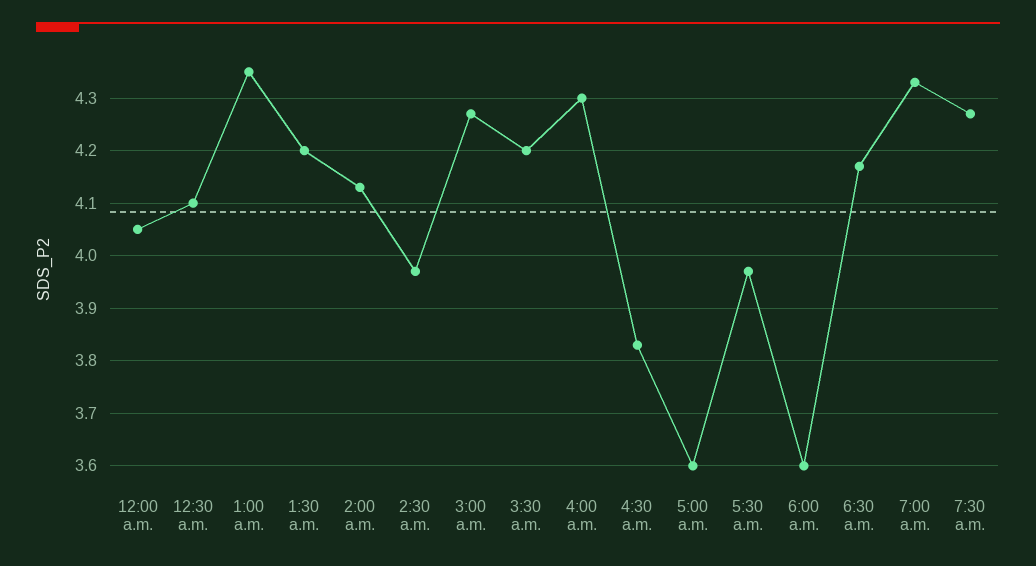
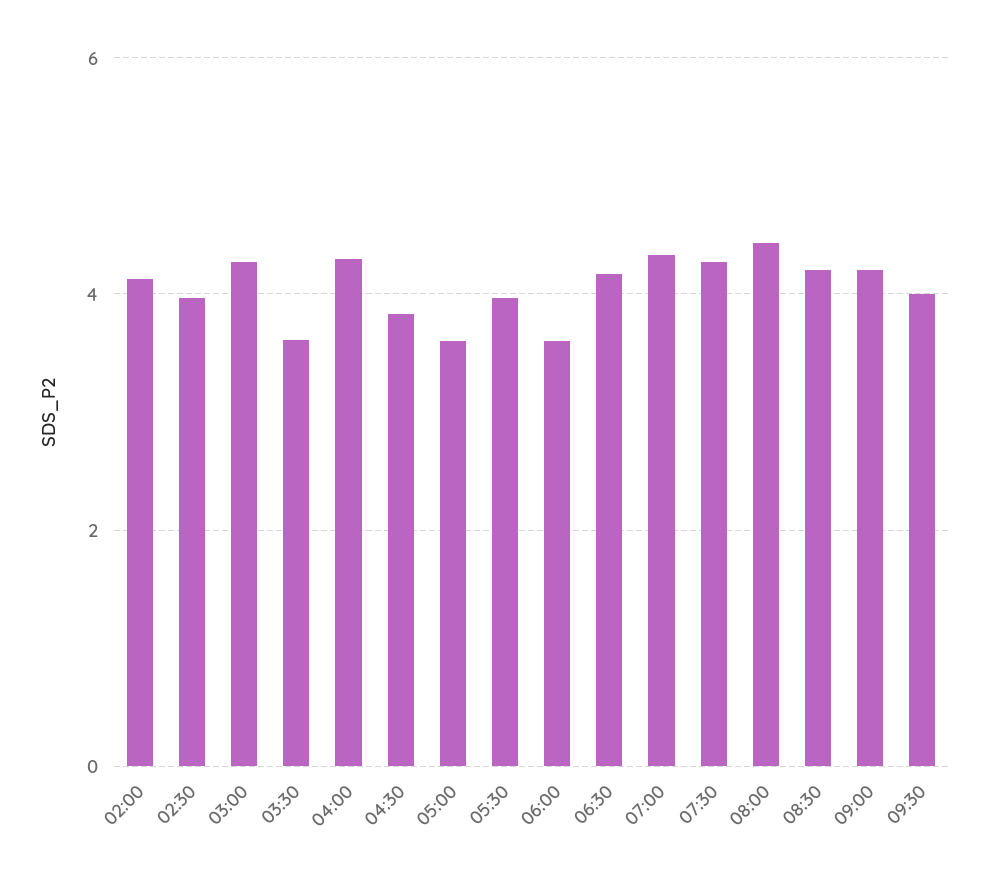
12:00 a.m.: 4.05 -> none
12:30 a.m.: 4.1 -> none
1:00 a.m.: 4.35 -> none
1:30 a.m.: 4.2 -> none
3:30 a.m.: 4.2 -> 3.6
08:00: none -> 4.4
08:30: none -> 4.2
09:00: none -> 4.2
09:30: none -> 4

